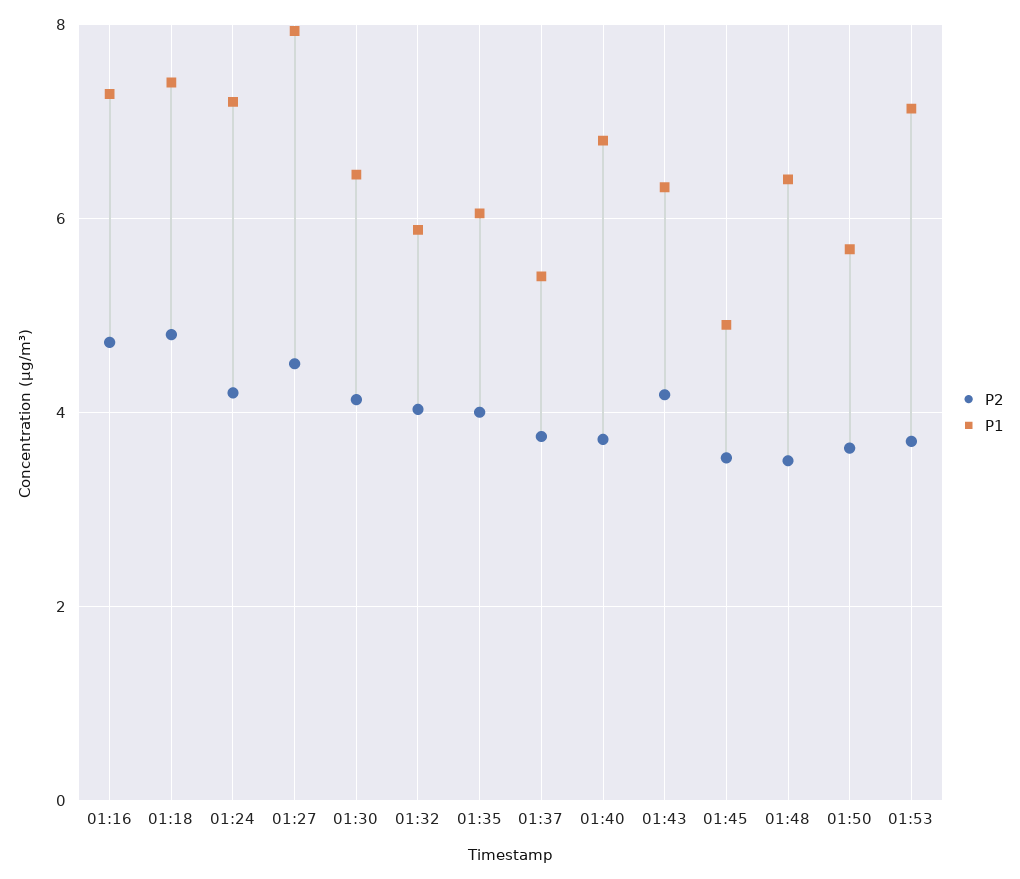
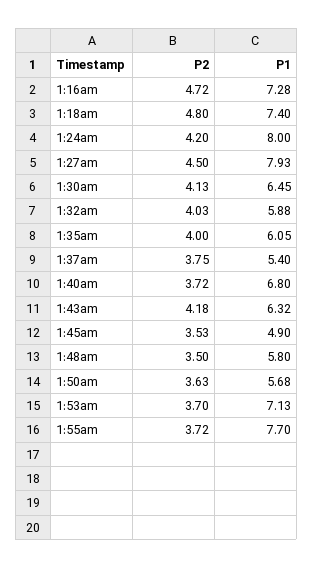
P1, 01:24: 7.2 -> 8
P1, 01:48: 6.4 -> 5.8
P2, 1:55am: none -> 3.72
P1, 1:55am: none -> 7.7

